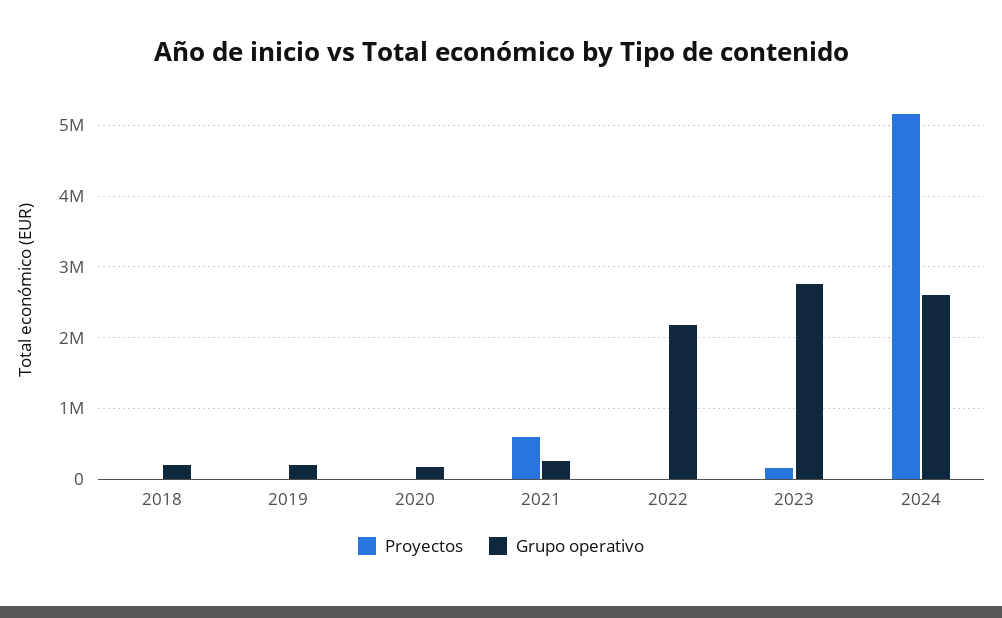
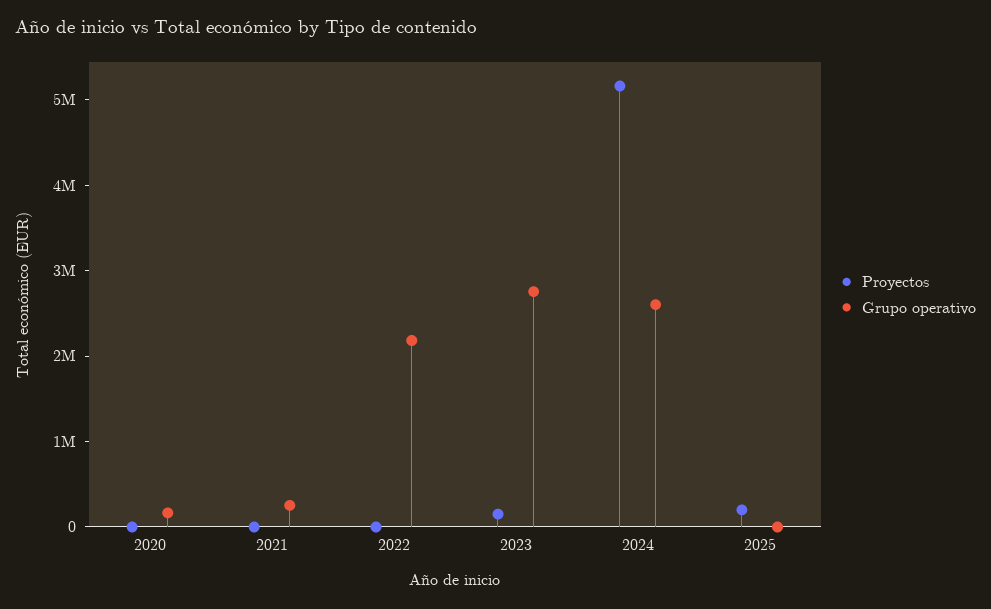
Proyectos, 2018: 0 -> none
Grupo operativo, 2018: 200000 -> none
Proyectos, 2019: 0 -> none
Grupo operativo, 2019: 200000 -> none
Proyectos, 2021: 600000 -> 0
Proyectos, 2025: none -> 200000
Grupo operativo, 2025: none -> 0

